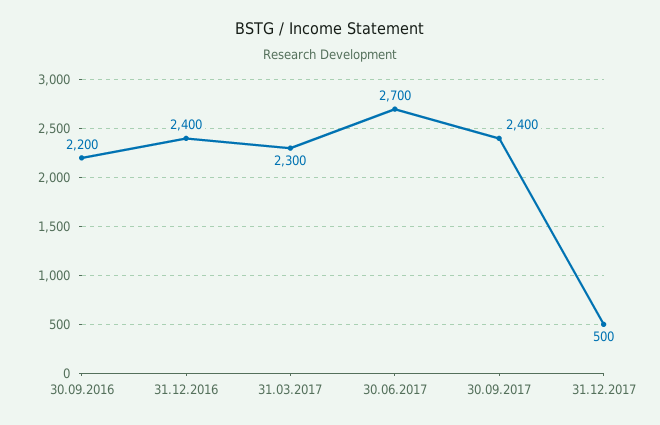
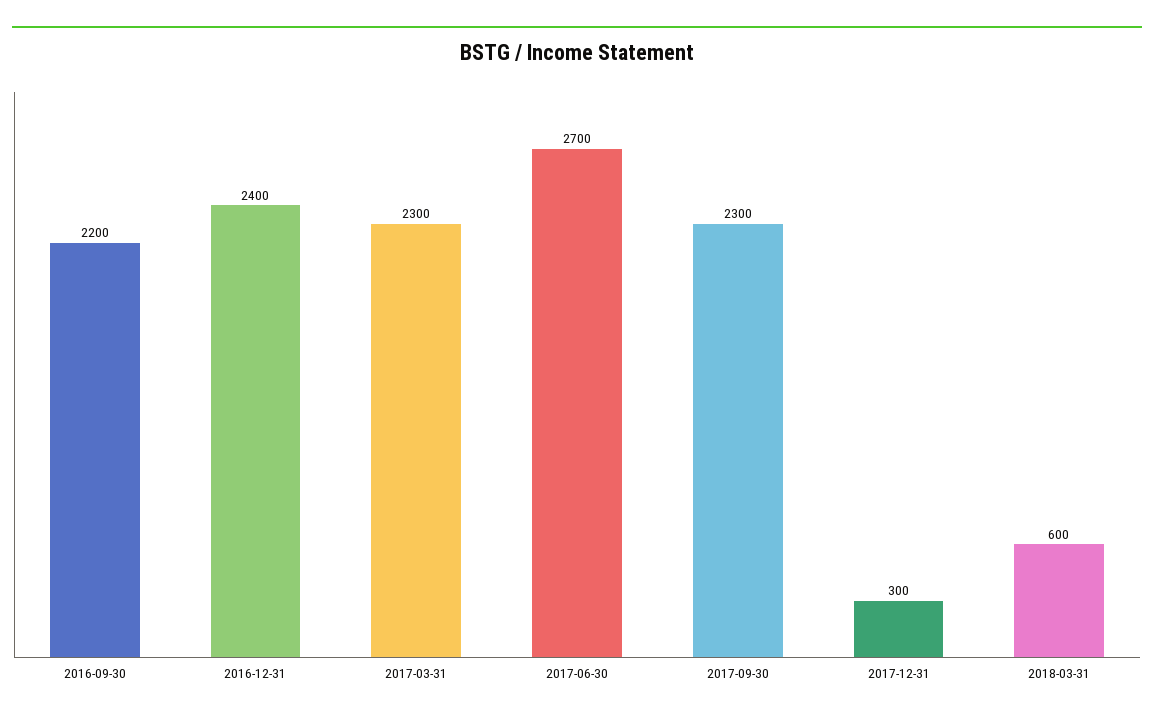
30.09.2017: 2400 -> 2300
31.12.2017: 500 -> 300
2018-03-31: none -> 600

